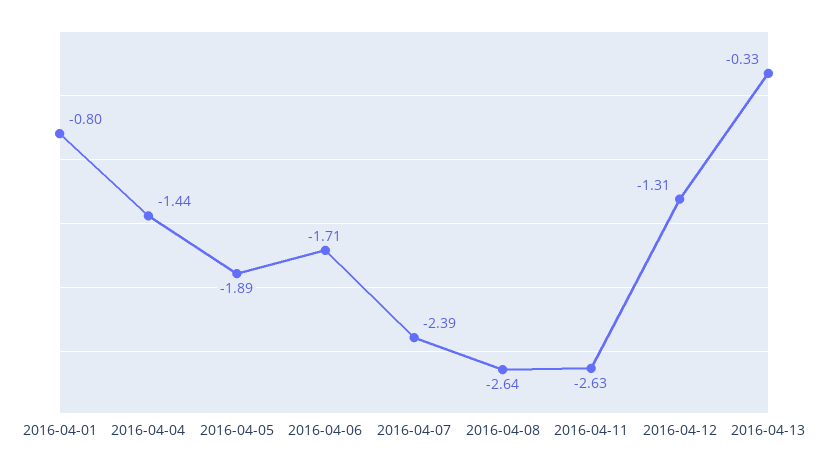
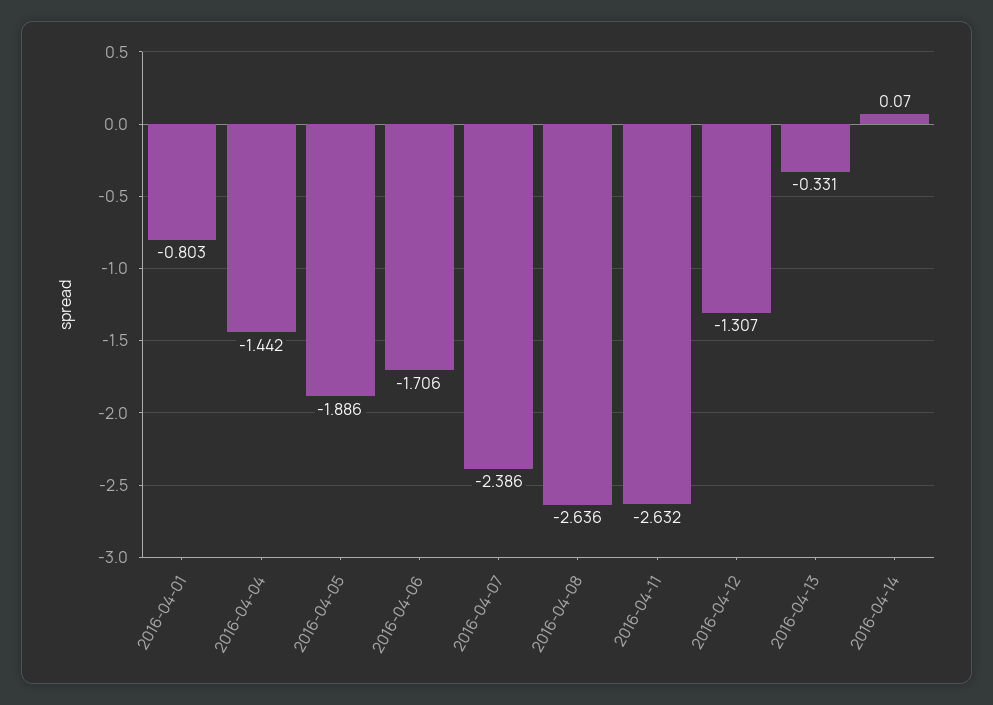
2016-04-14: none -> 0.07

